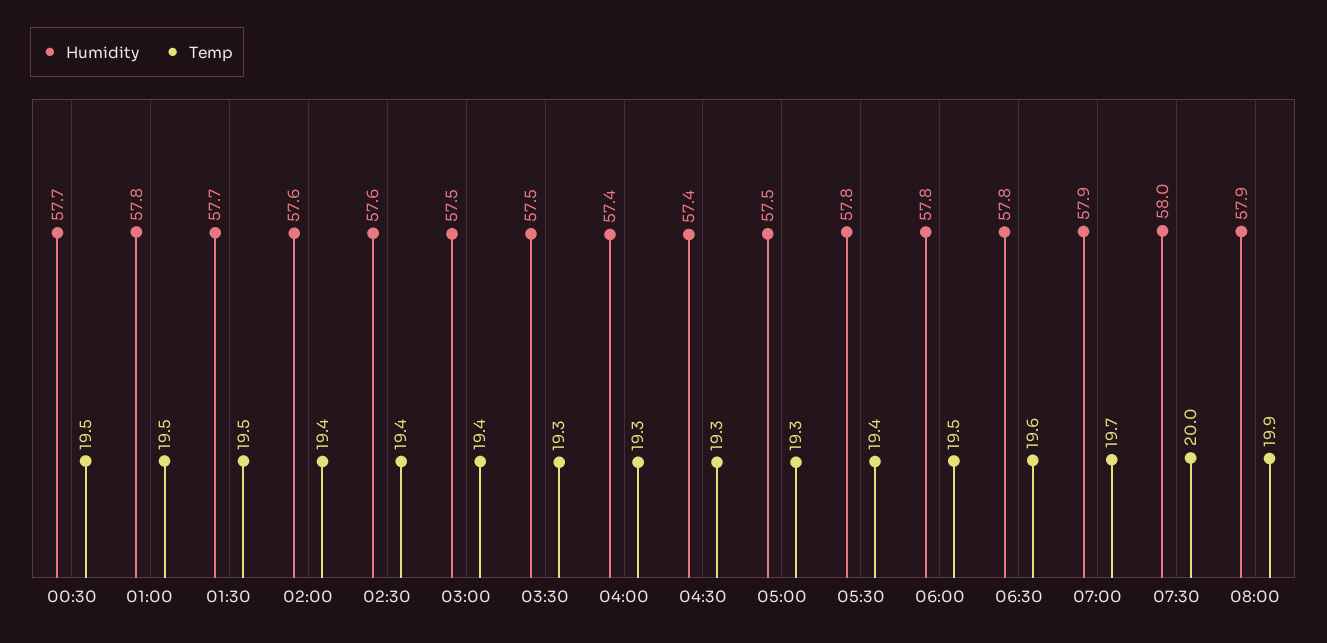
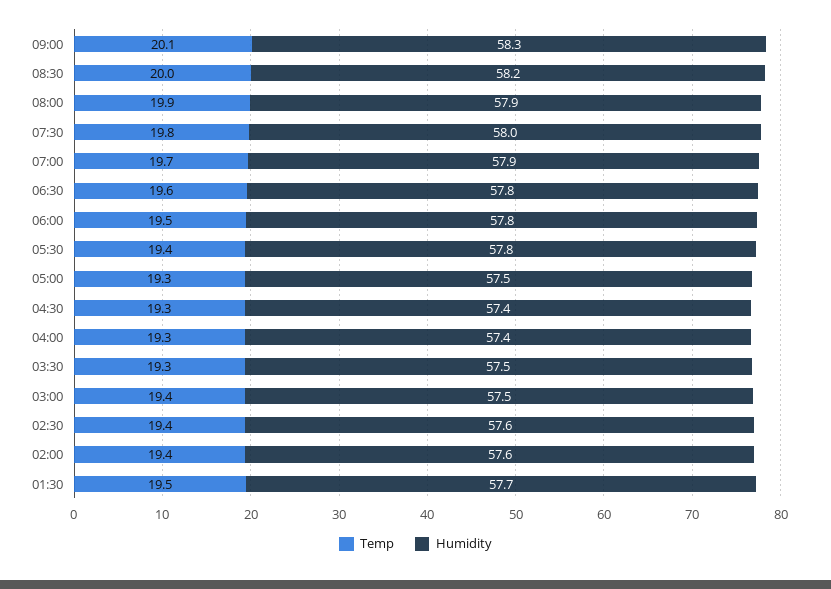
Humidity, 00:30: 57.7 -> none
Temp, 00:30: 19.5 -> none
Humidity, 01:00: 57.8 -> none
Temp, 01:00: 19.5 -> none
Temp, 07:30: 20 -> 19.8
Temp, 09:00: none -> 20.1
Humidity, 09:00: none -> 58.3
Temp, 08:30: none -> 20
Humidity, 08:30: none -> 58.2

